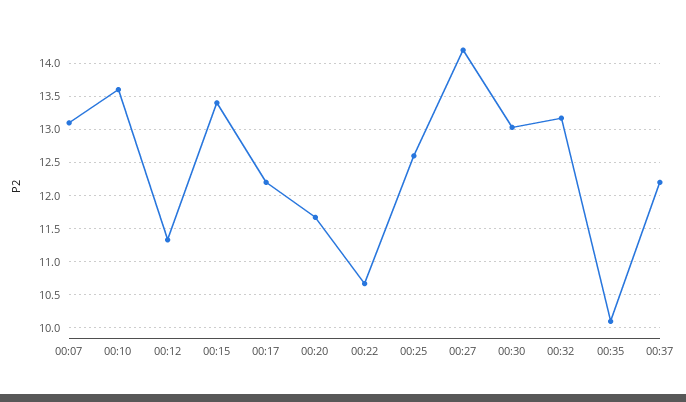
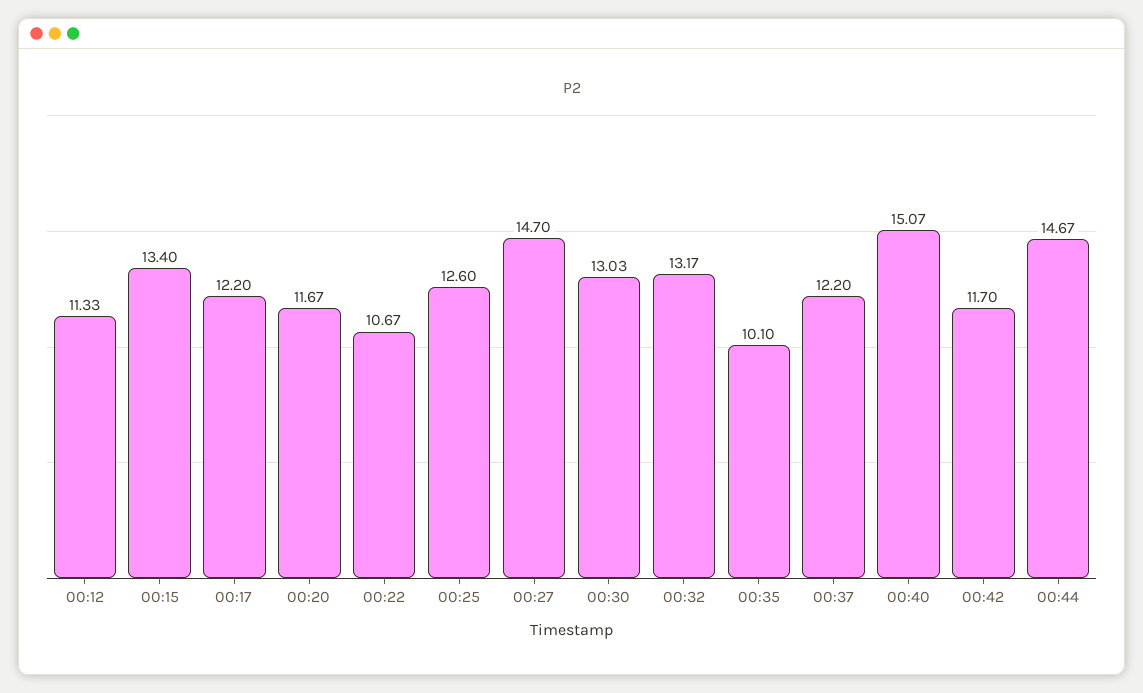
00:07: 13.1 -> none
00:10: 13.6 -> none
00:27: 14.2 -> 14.7
00:40: none -> 15.07
00:42: none -> 11.7
00:44: none -> 14.67

